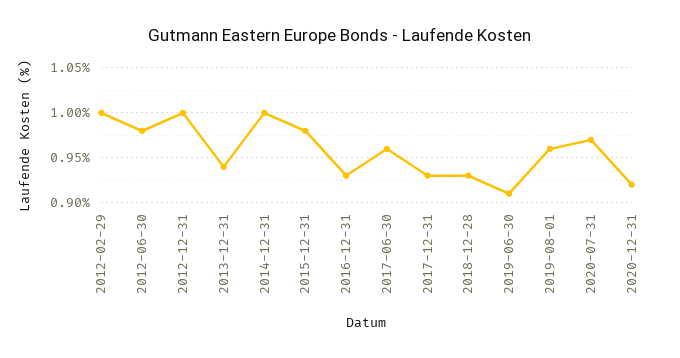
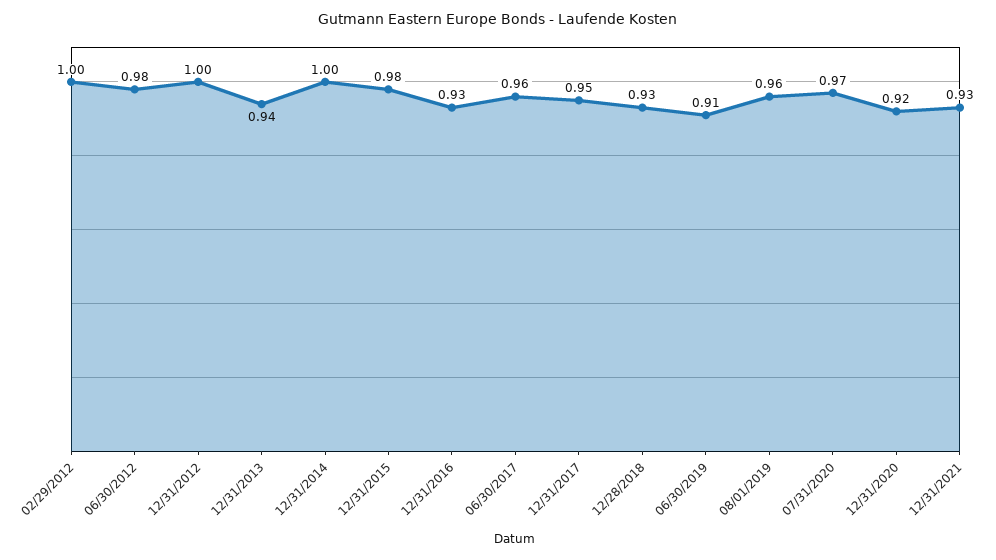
2017-12-31: 0.93 -> 0.95
12/31/2021: none -> 0.93

